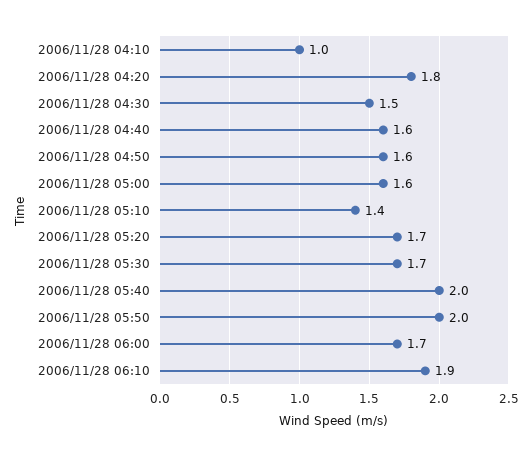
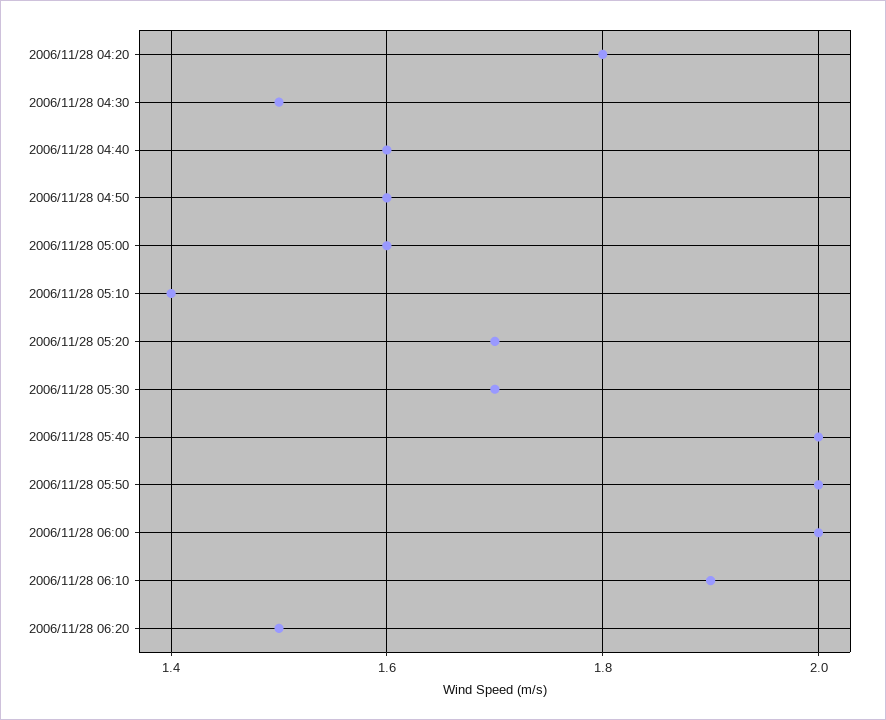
2006/11/28 04:10: 1 -> none
2006/11/28 06:00: 1.7 -> 2
2006/11/28 06:20: none -> 1.5

